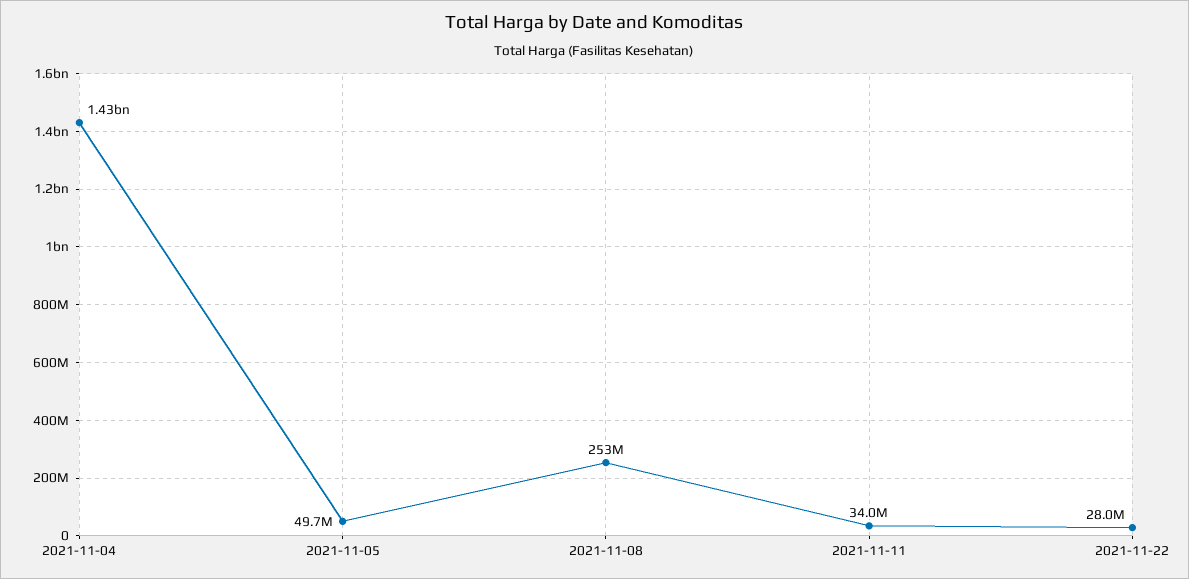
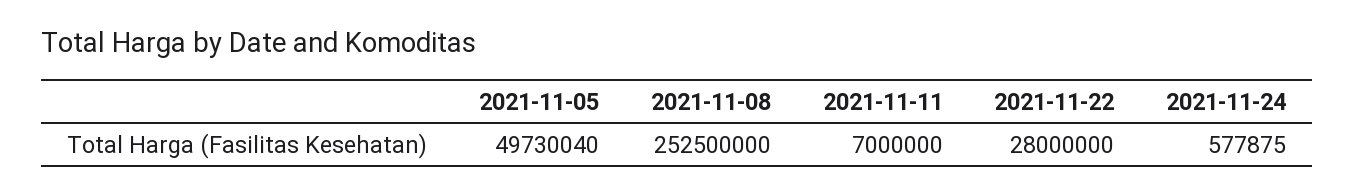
2021-11-04: 1430000000 -> none
2021-11-11: 34000000 -> 7000000
2021-11-24: none -> 577875

